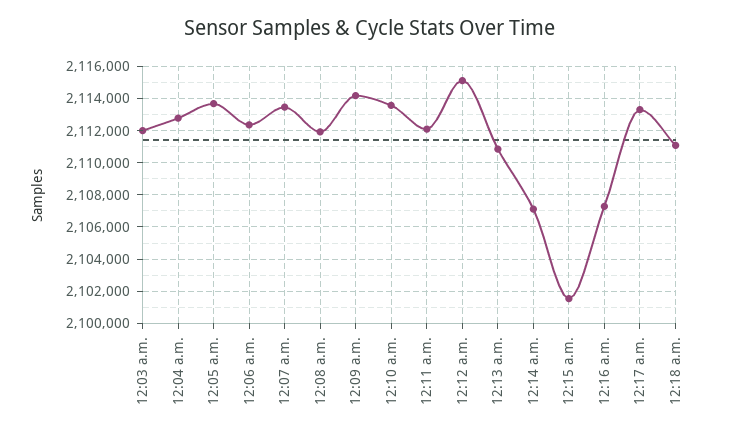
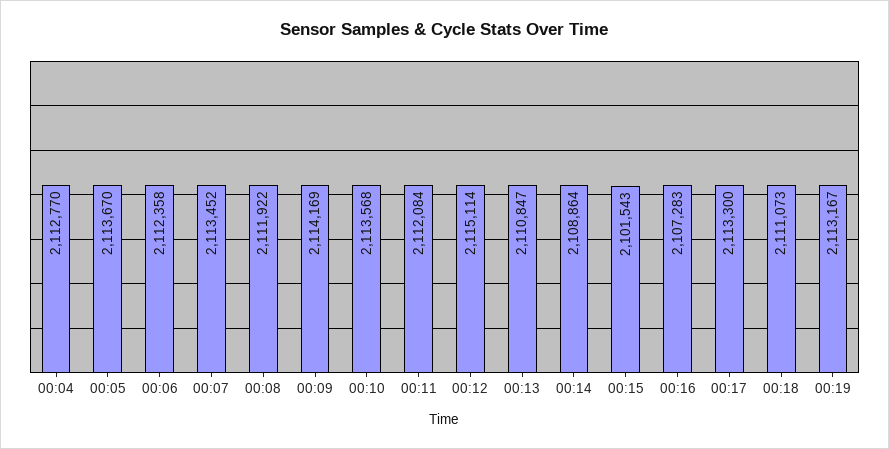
12:03 a.m.: 2112000 -> none
12:14 a.m.: 2107000 -> 2108864
00:19: none -> 2113167

